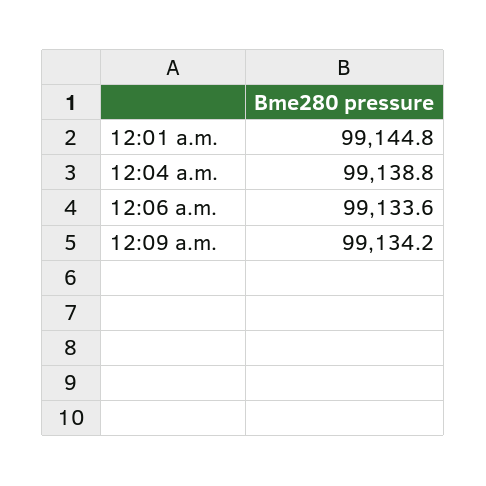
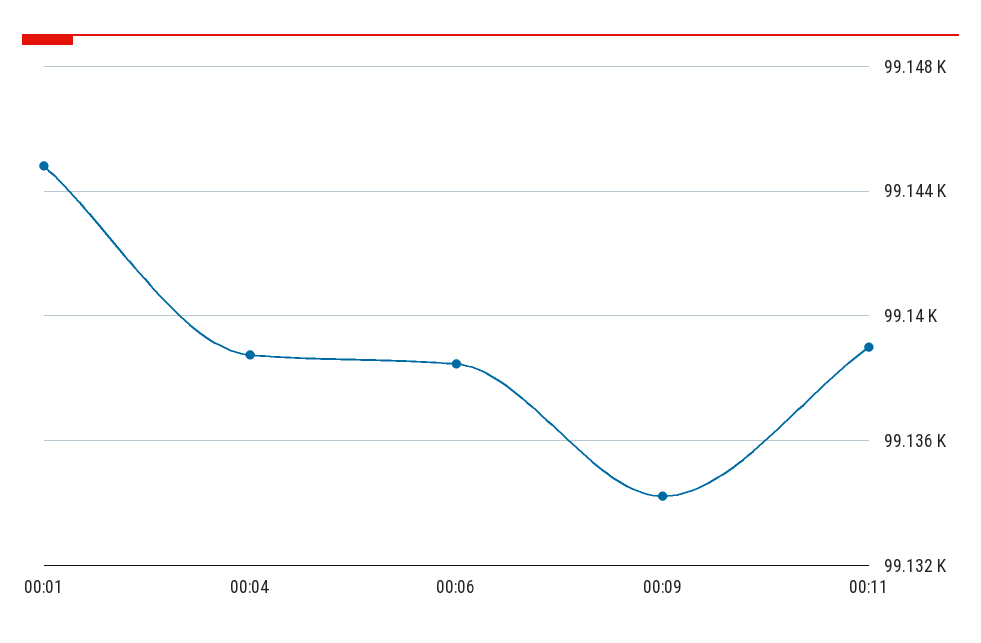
12:06 a.m.: 99133.6 -> 99138.5
00:11: none -> 99139

